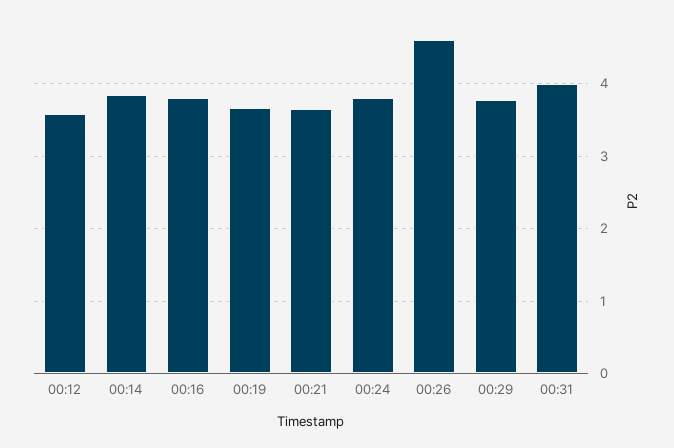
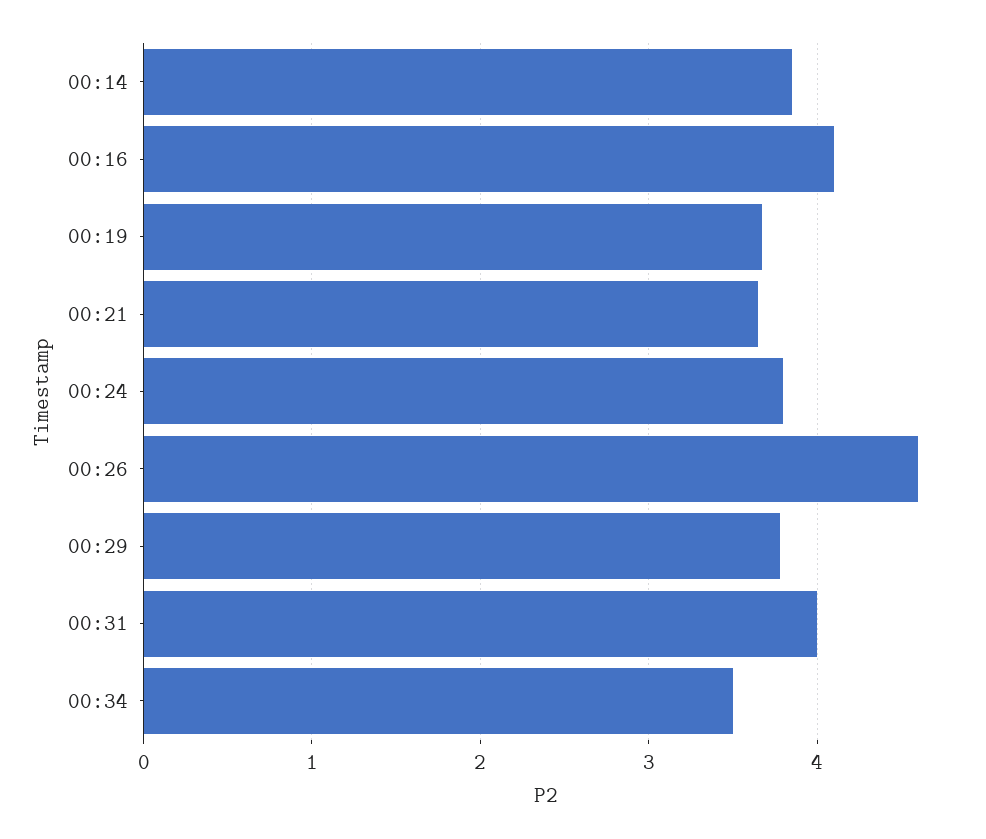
00:12: 3.6 -> none
00:16: 3.8 -> 4.1
00:34: none -> 3.5

